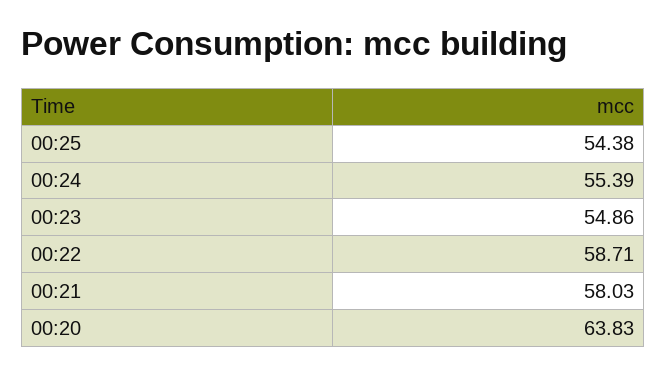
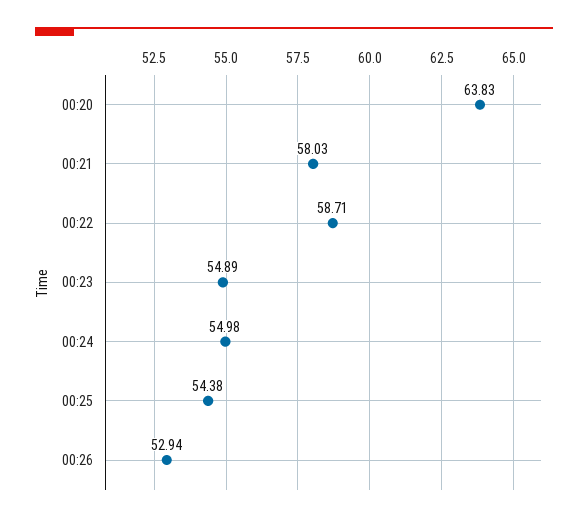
00:24: 55.39 -> 54.98
00:23: 54.86 -> 54.89
00:26: none -> 52.94

